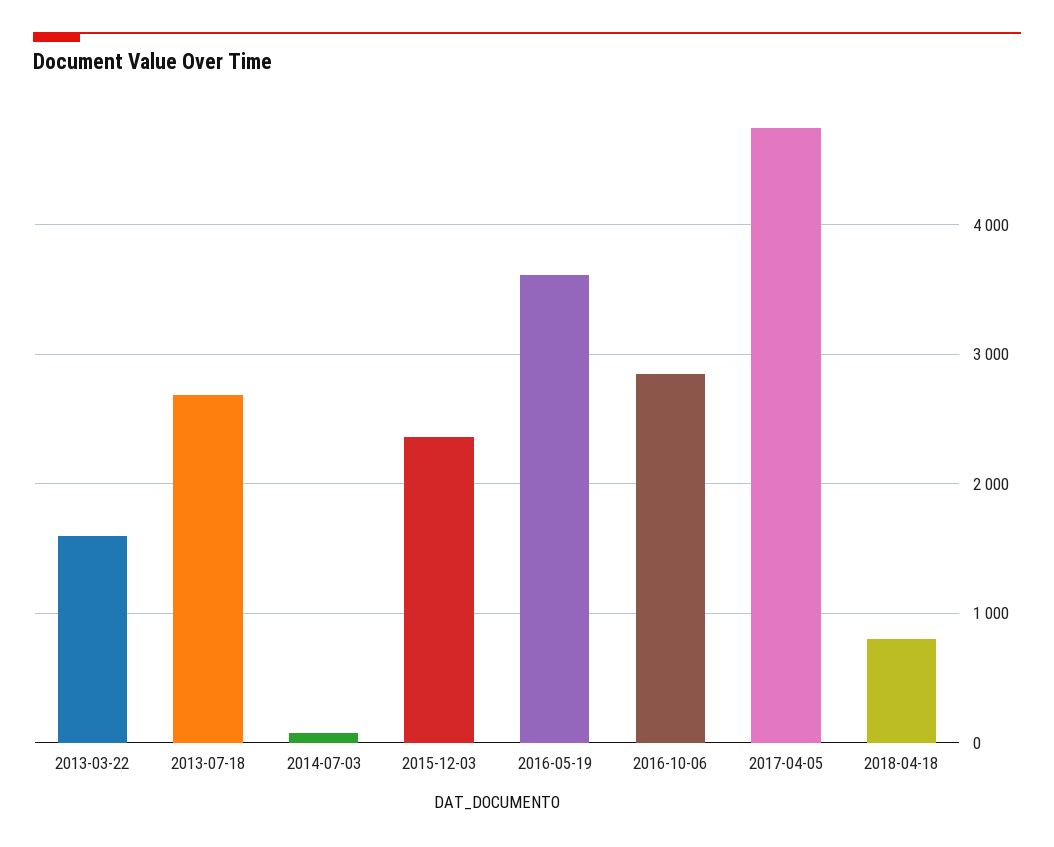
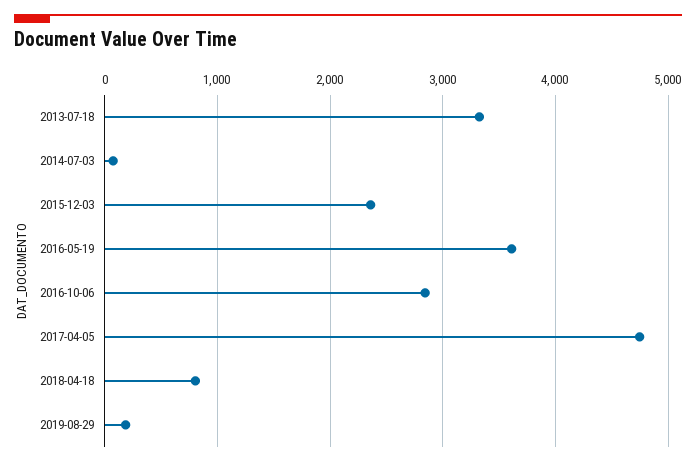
2013-03-22: 1600 -> none
2013-07-18: 2700 -> 3300
2019-08-29: none -> 200

